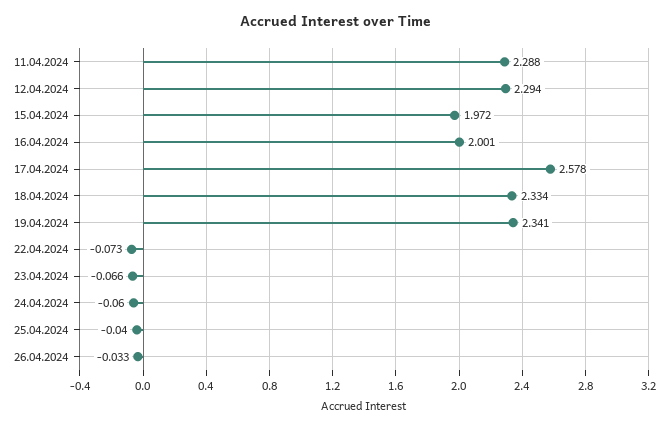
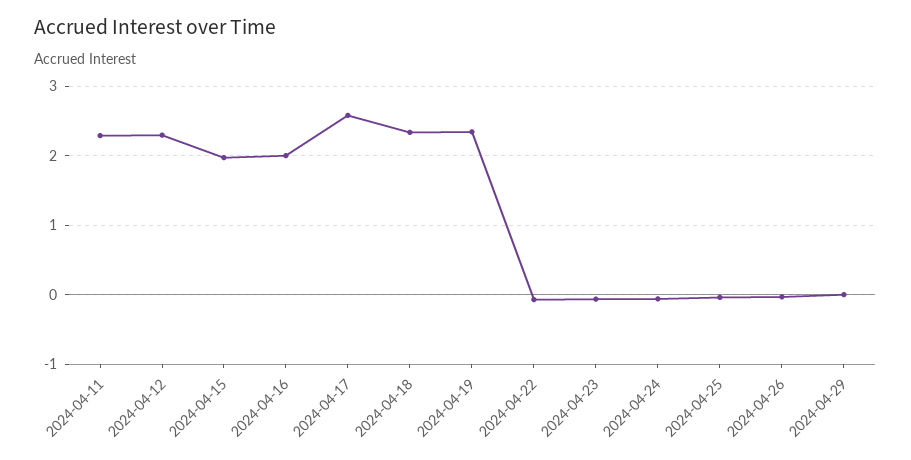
2024-04-29: none -> 0

